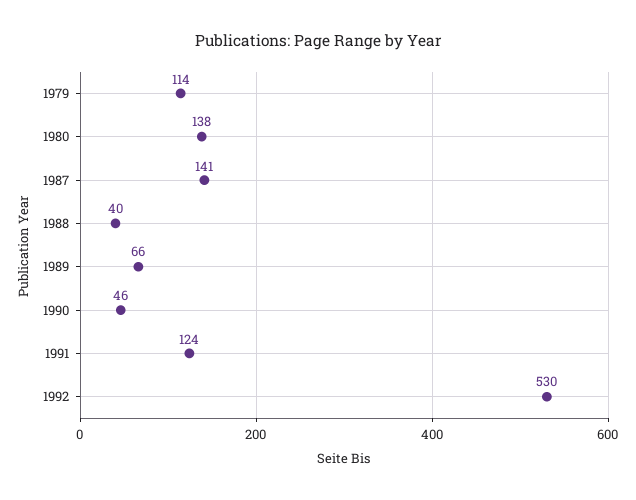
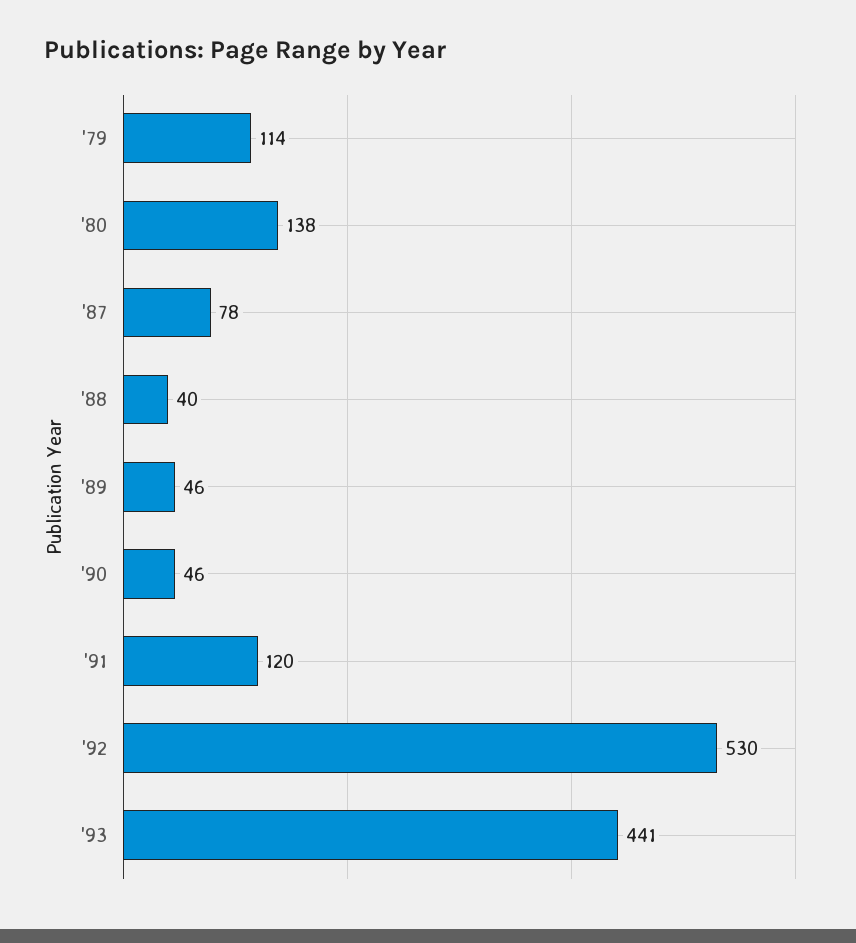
1987: 141 -> 78
1989: 66 -> 46
1991: 124 -> 120
'93: none -> 441

